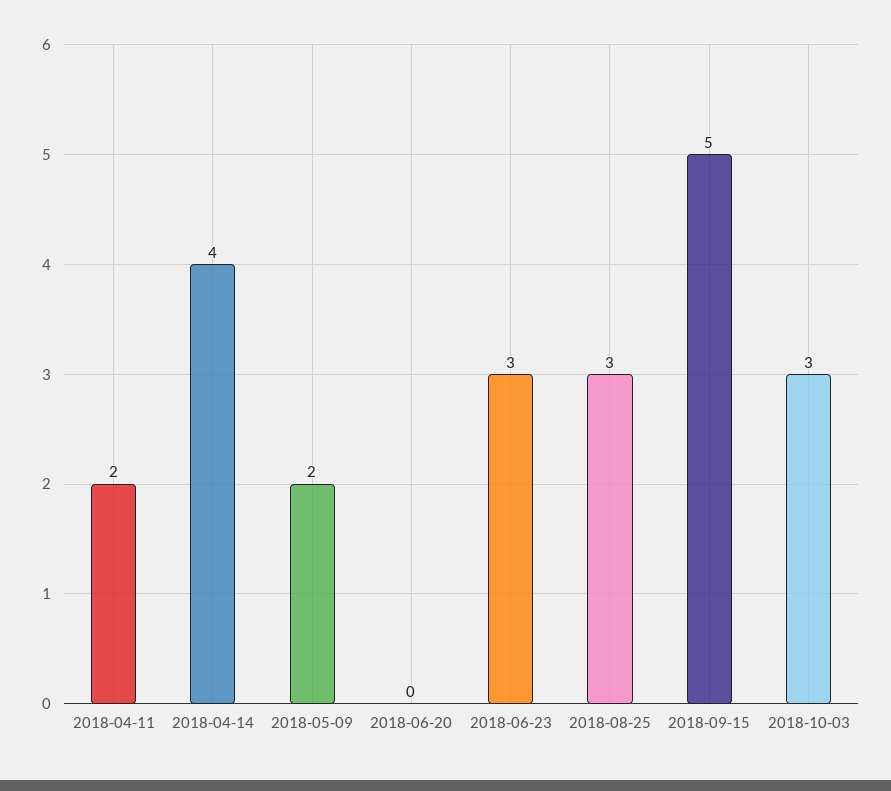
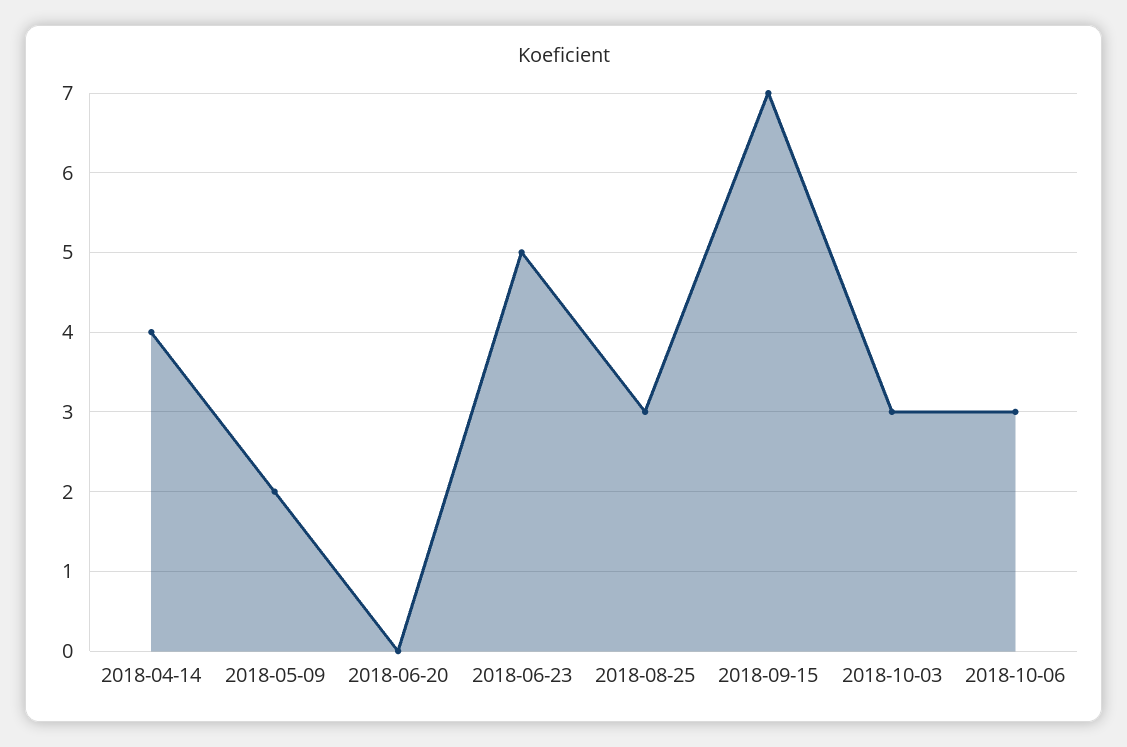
2018-04-11: 2 -> none
2018-06-23: 3 -> 5
2018-09-15: 5 -> 7
2018-10-06: none -> 3

